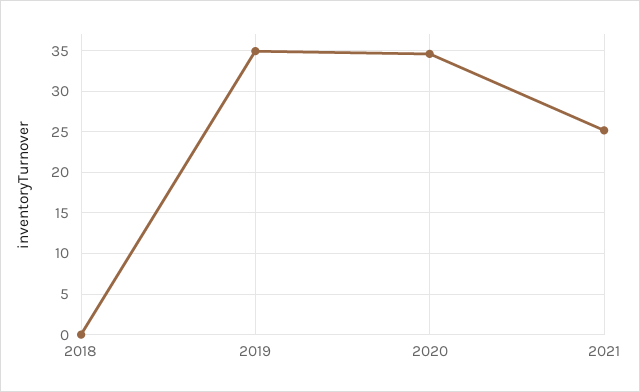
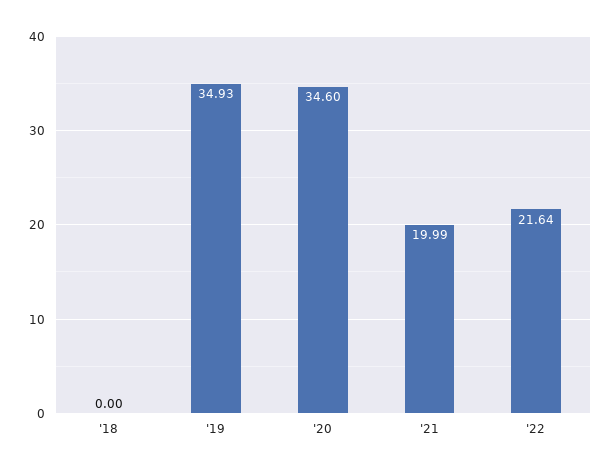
2021: 25 -> 19.99
'22: none -> 21.64

